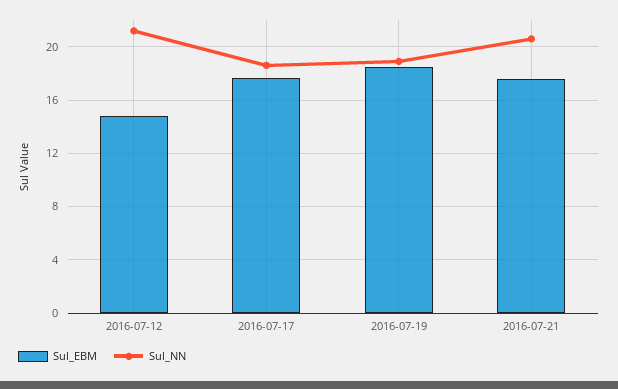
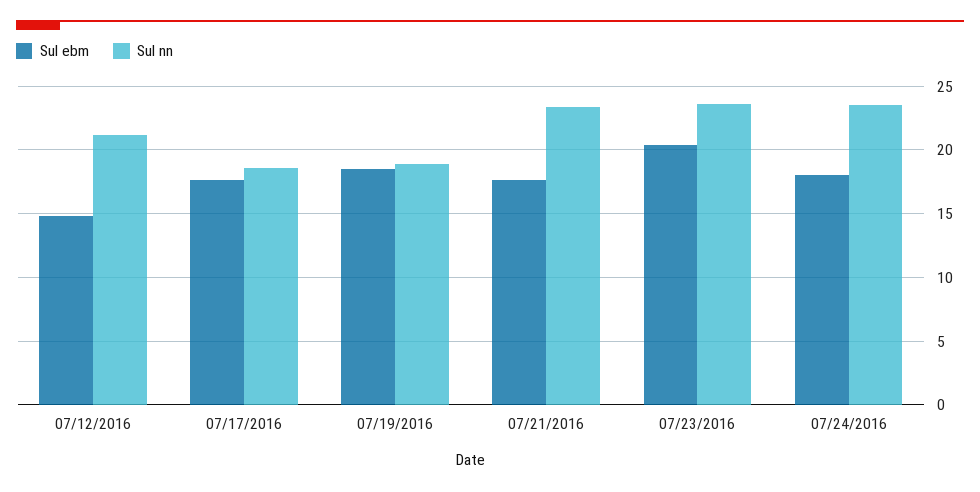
Sul_NN, 2016-07-21: 20.5 -> 23.5
Sul_EBM, 07/23/2016: none -> 20.5
Sul_NN, 07/23/2016: none -> 23.5
Sul_EBM, 07/24/2016: none -> 18
Sul_NN, 07/24/2016: none -> 23.5

